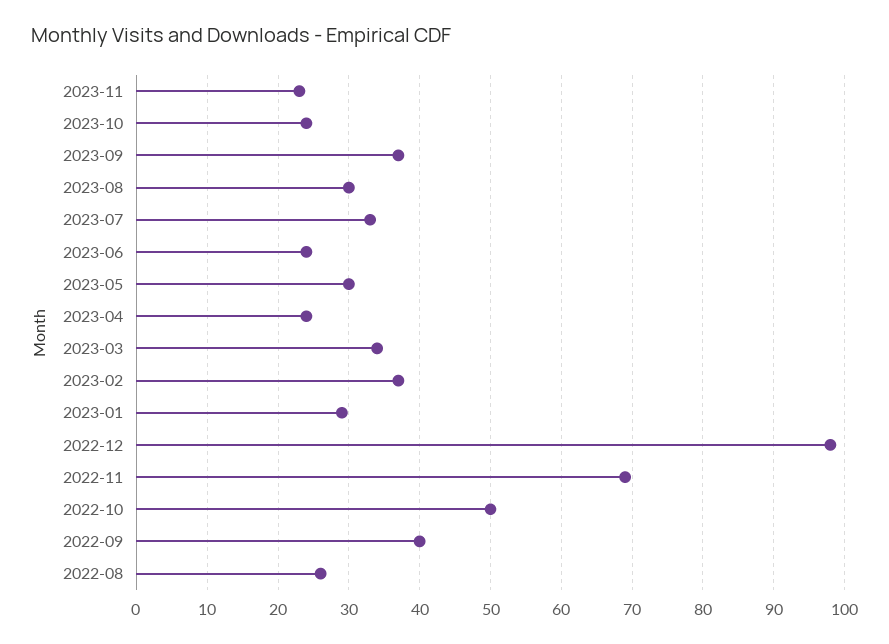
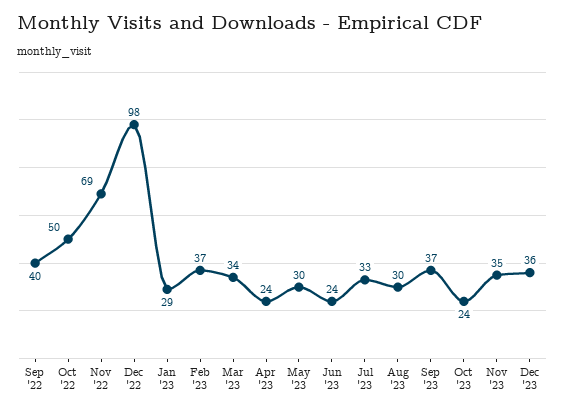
2023-11: 23 -> 35
2022-08: 26 -> none
Dec '23: none -> 36

